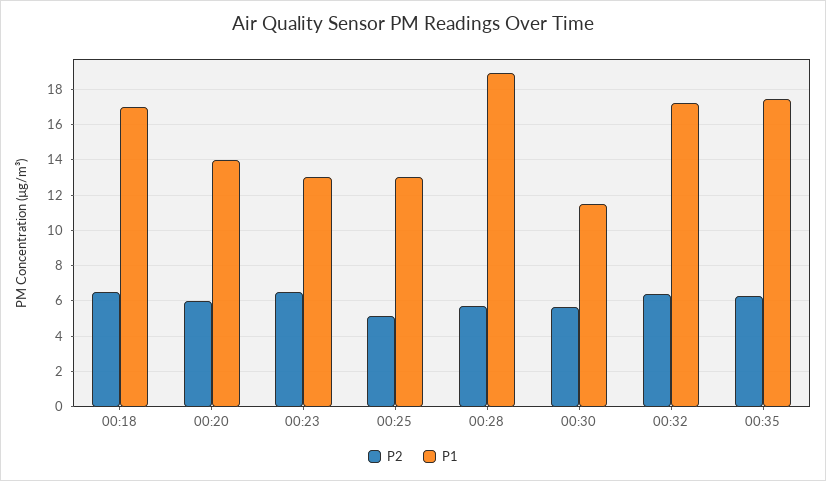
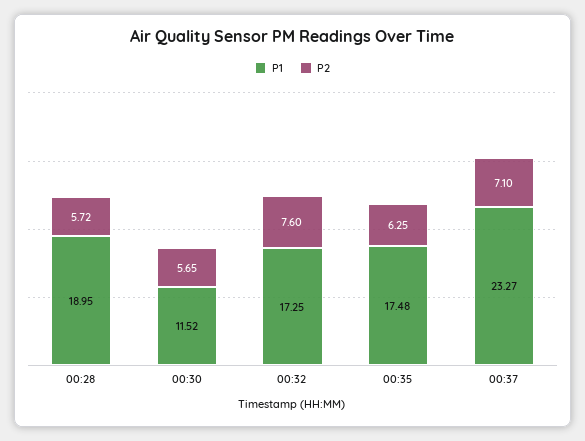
P2, 00:18: 6.5 -> none
P1, 00:18: 17 -> none
P2, 00:20: 6 -> none
P1, 00:20: 14 -> none
P2, 00:23: 6.5 -> none
P1, 00:23: 13 -> none
P2, 00:25: 5 -> none
P1, 00:25: 13 -> none
P2, 00:32: 6.5 -> 7.6
P1, 00:37: none -> 23.27
P2, 00:37: none -> 7.1

